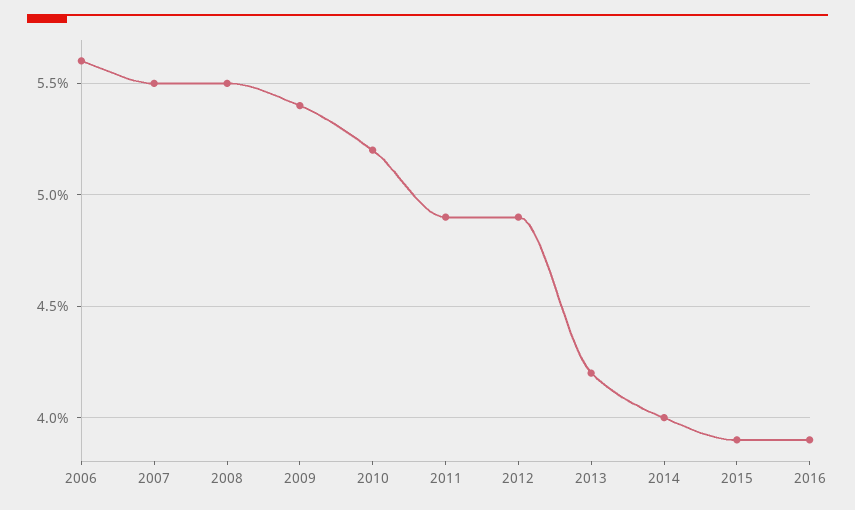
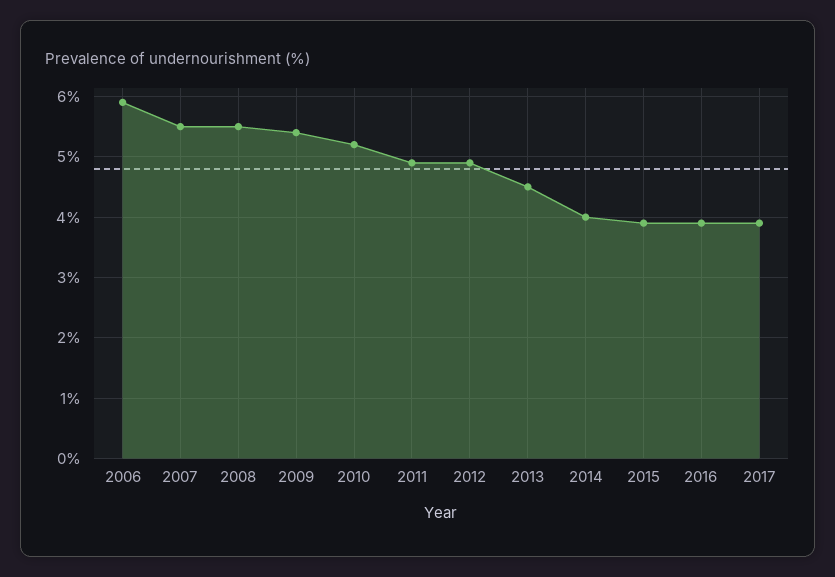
2006: 5.6 -> 5.9
2013: 4.2 -> 4.5
2017: none -> 3.9

